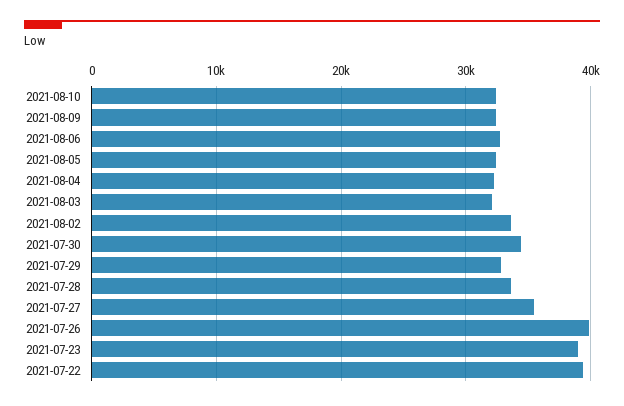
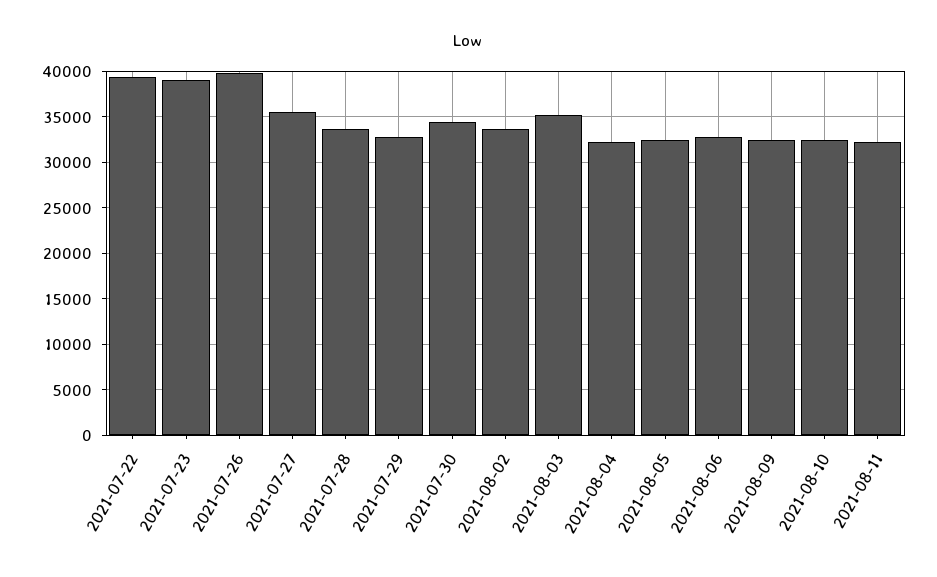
2021-08-03: 32000 -> 35000
2021-08-11: none -> 32000

